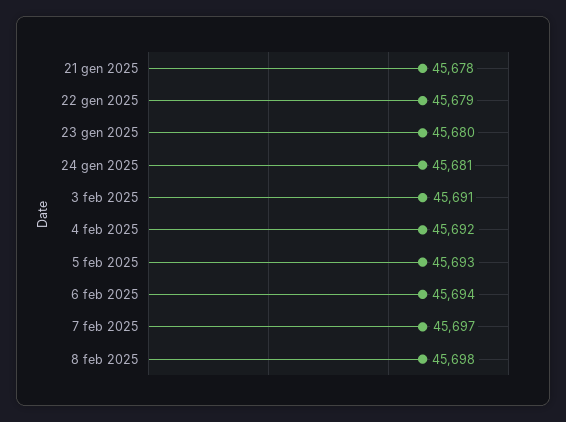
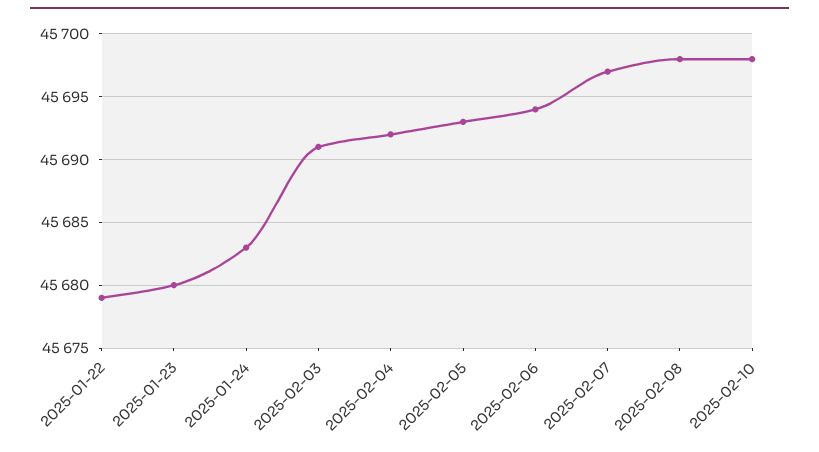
21 gen 2025: 45678 -> none
24 gen 2025: 45681 -> 45683
2025-02-10: none -> 45698

